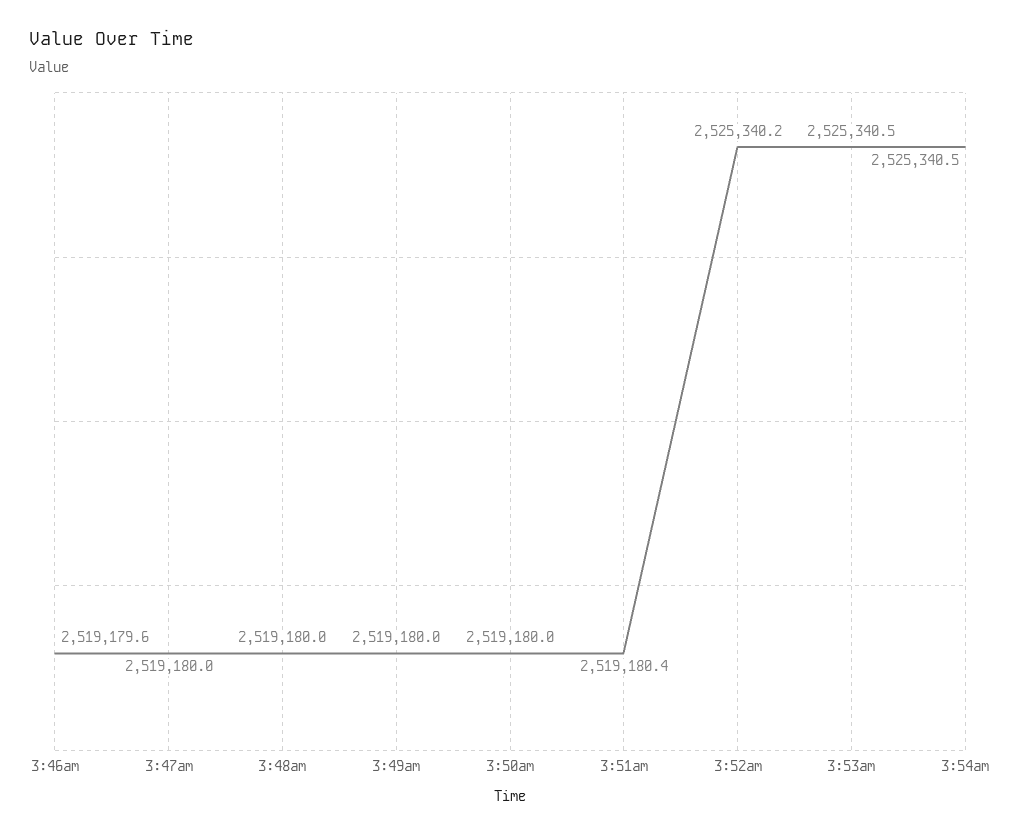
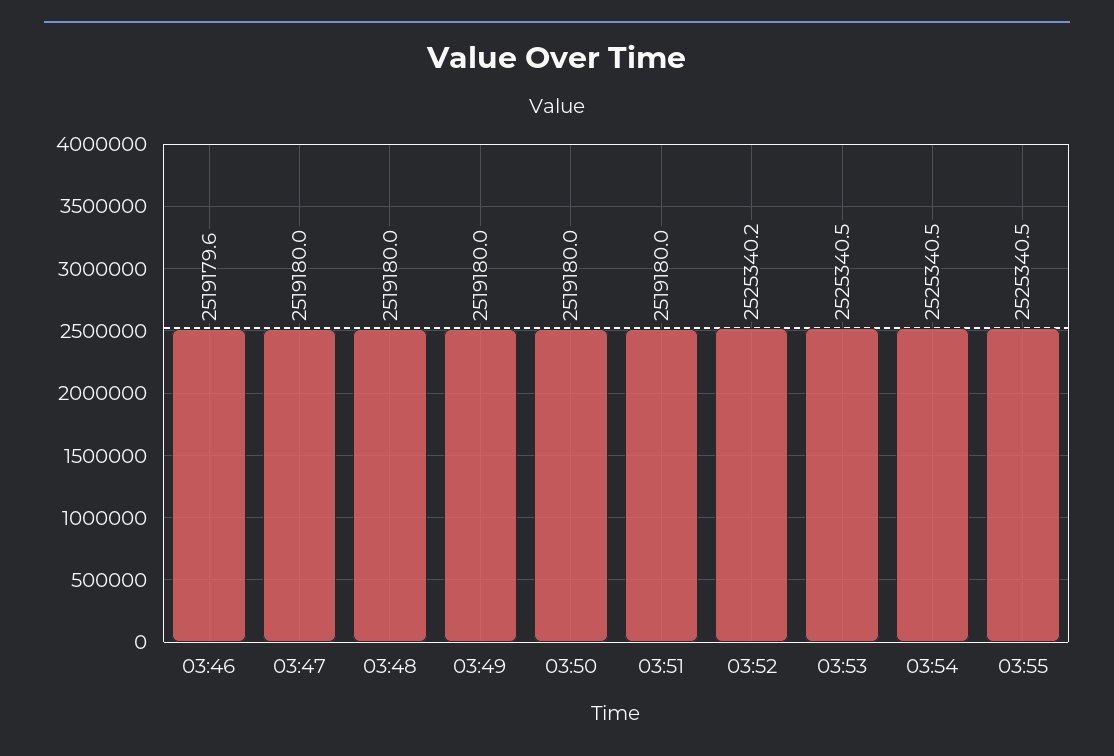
3:51am: 2519180.4 -> 2519180
03:55: none -> 2525340.5

